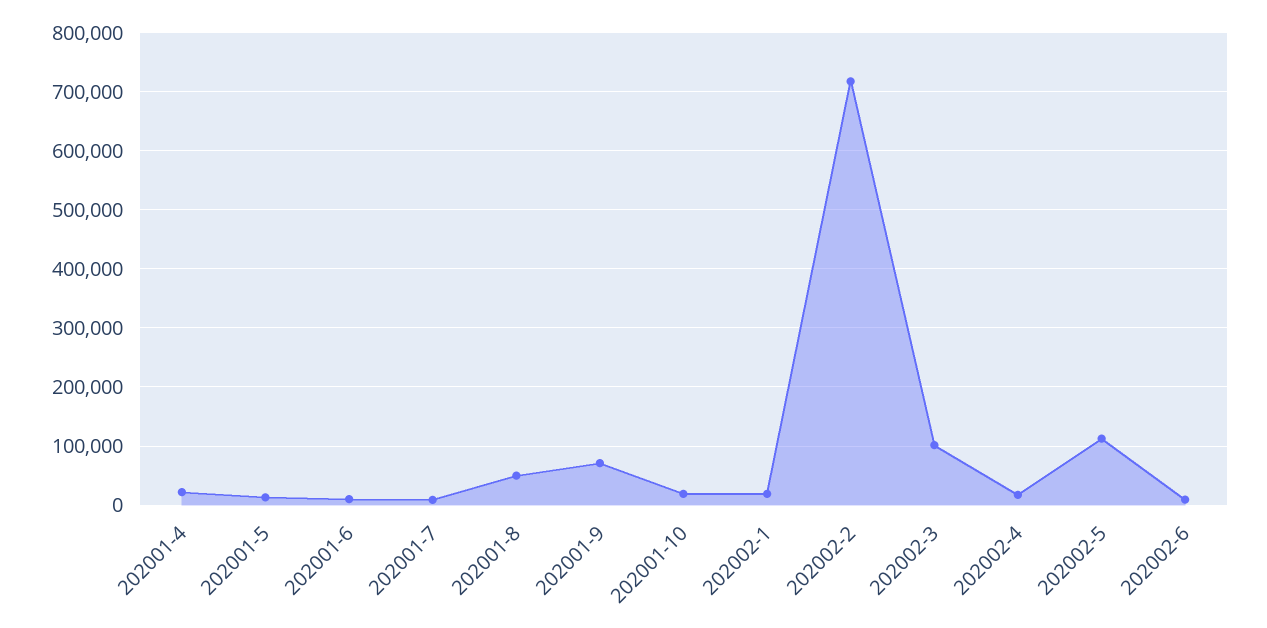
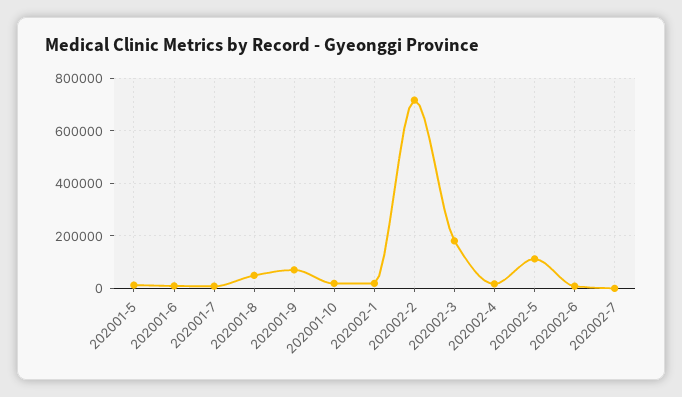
202001-4: 20000 -> none
202002-3: 100000 -> 175000
202002-7: none -> 0

